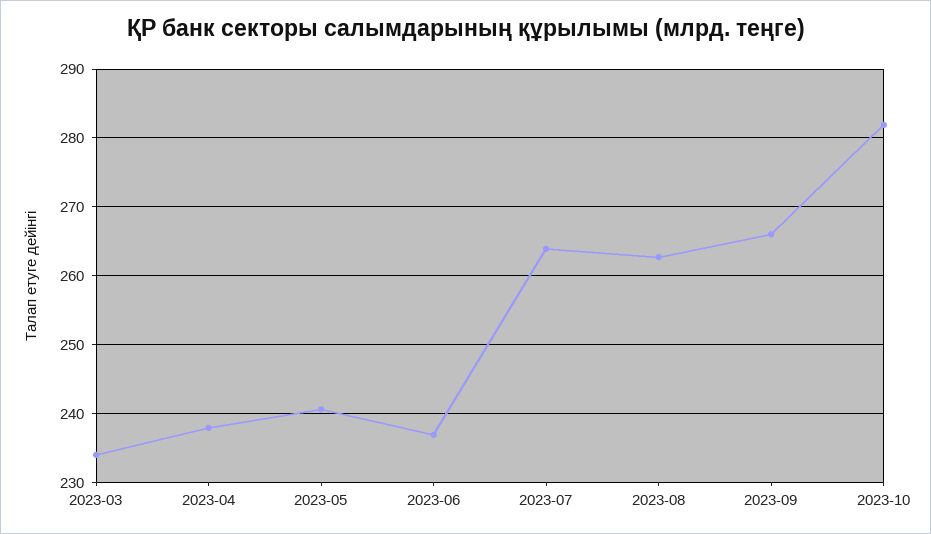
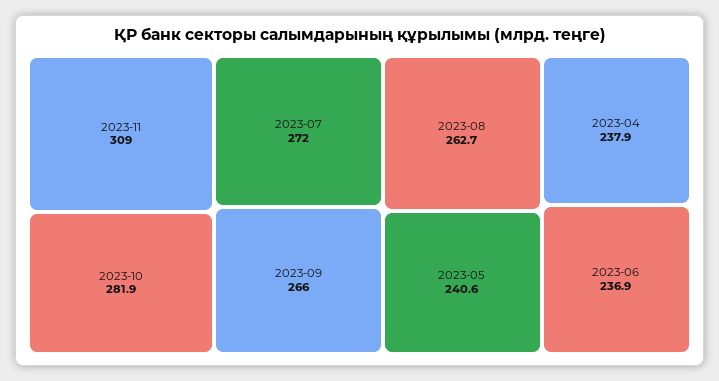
2023-03: 234 -> none
2023-07: 264 -> 272
2023-11: none -> 309

